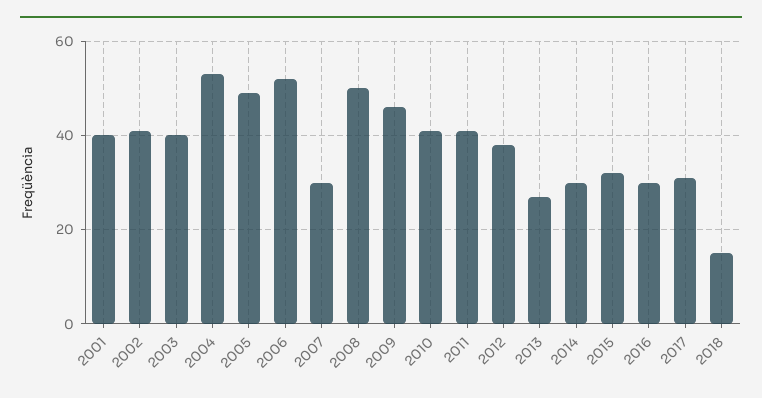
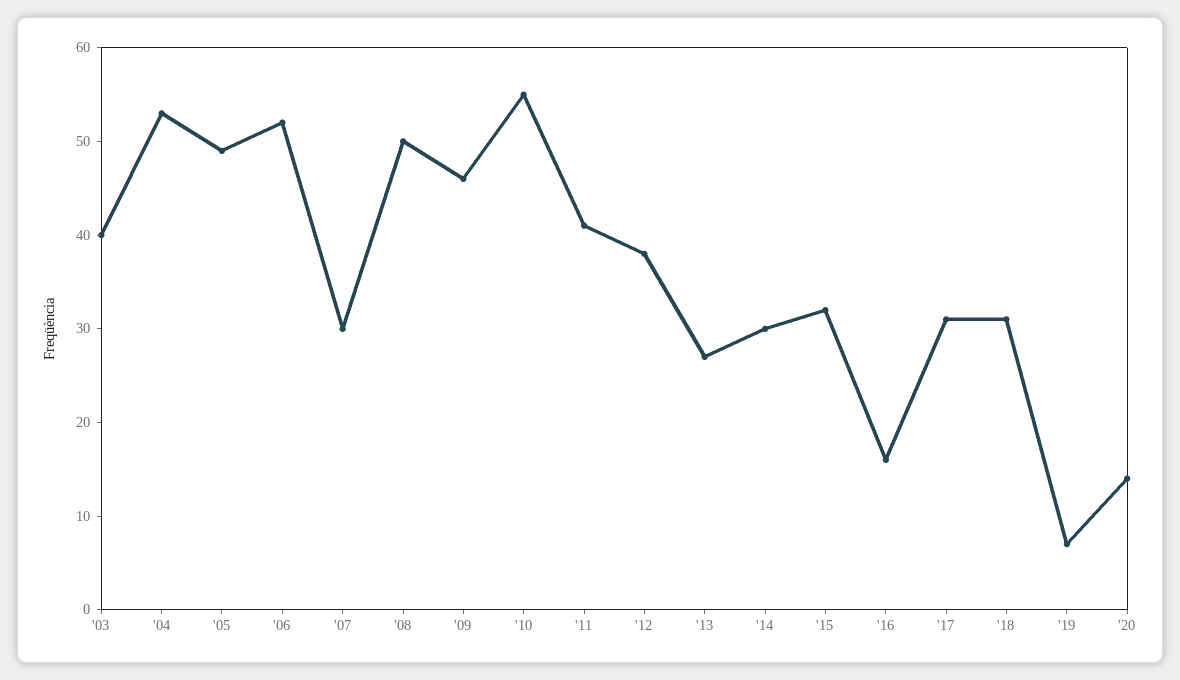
2001: 40 -> none
2002: 40 -> none
2010: 40 -> 55
2016: 30 -> 16
2018: 15 -> 31
'19: none -> 7
'20: none -> 14

